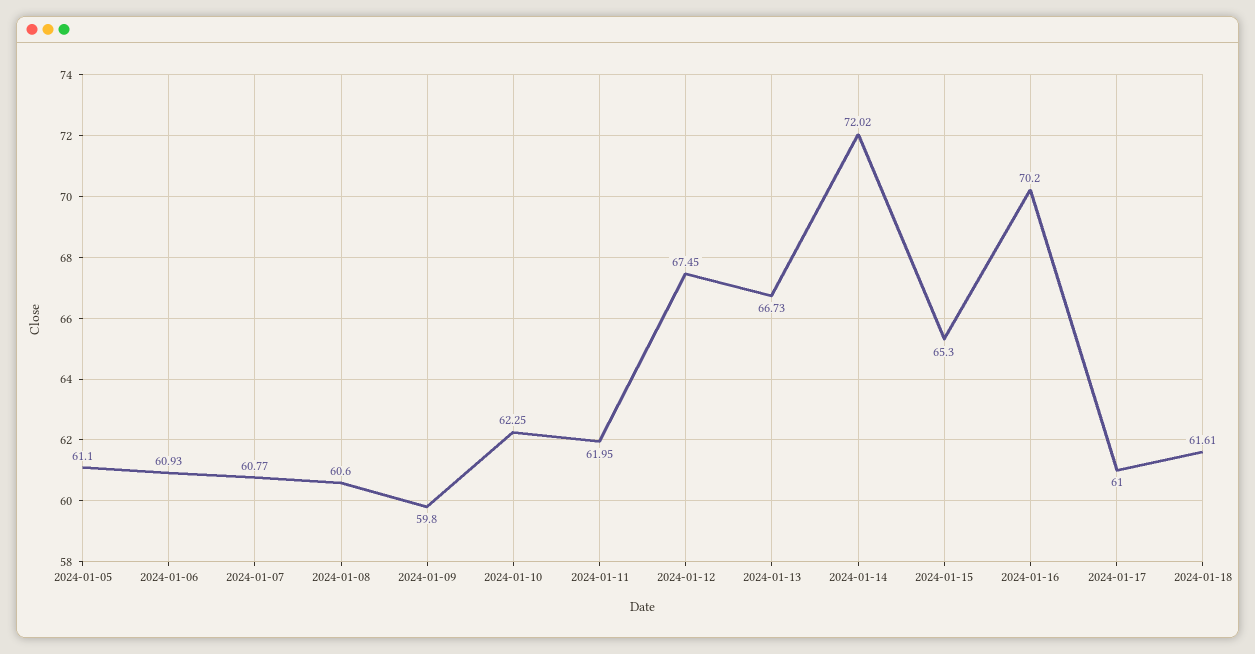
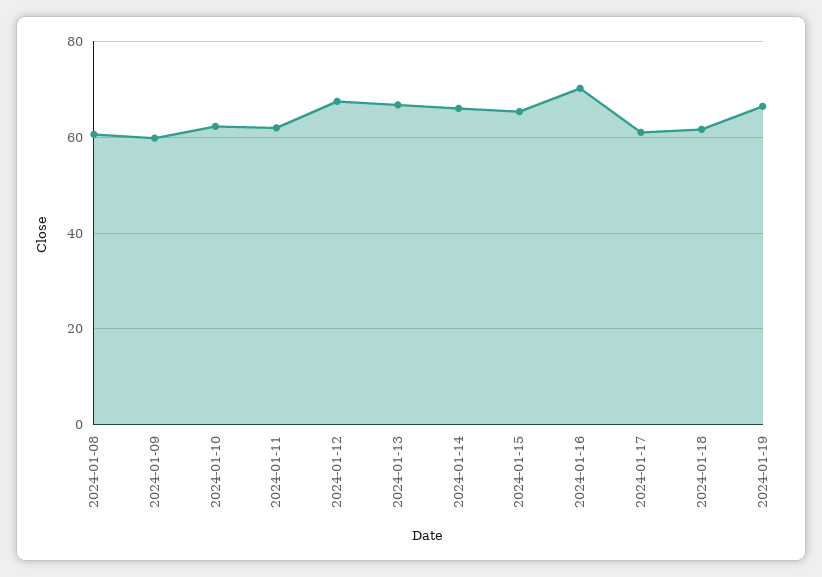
2024-01-05: 61.1 -> none
2024-01-06: 60.93 -> none
2024-01-07: 60.77 -> none
2024-01-14: 72.02 -> 66
2024-01-19: none -> 66

